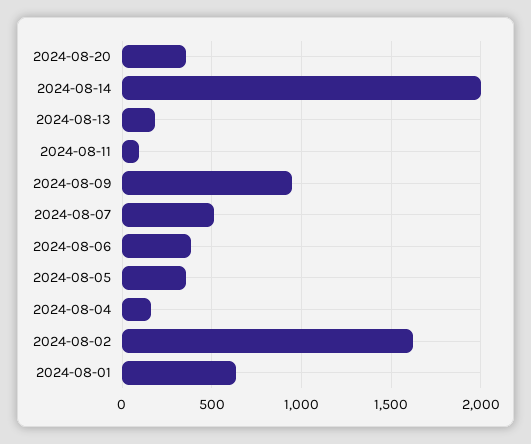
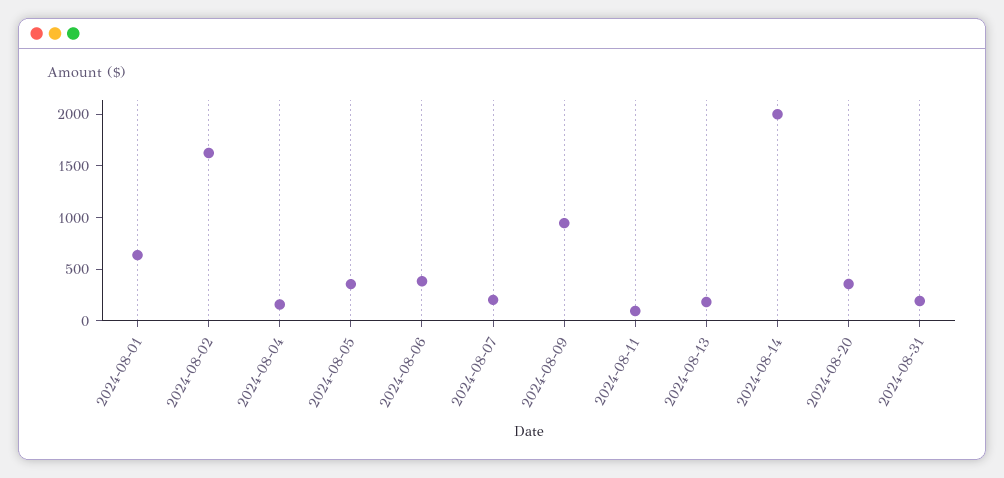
2024-08-07: 500 -> 200
2024-08-31: none -> 200

